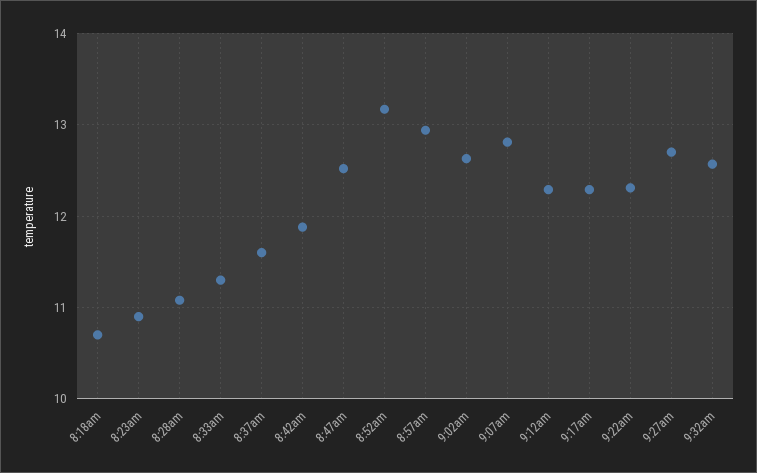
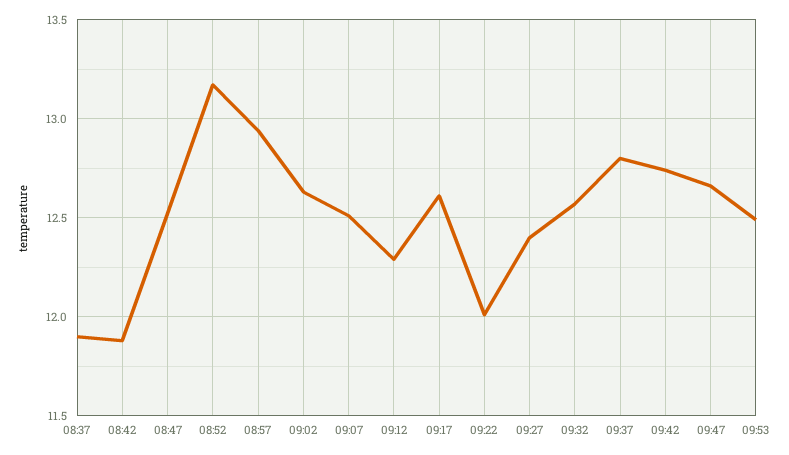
8:18am: 10.7 -> none
8:23am: 10.9 -> none
8:28am: 11.1 -> none
8:33am: 11.3 -> none
8:37am: 11.6 -> 11.9
9:07am: 12.8 -> 12.5
9:17am: 12.3 -> 12.6
9:22am: 12.3 -> 12
9:27am: 12.7 -> 12.4
09:37: none -> 12.8
09:42: none -> 12.75
09:47: none -> 12.65
09:53: none -> 12.5

